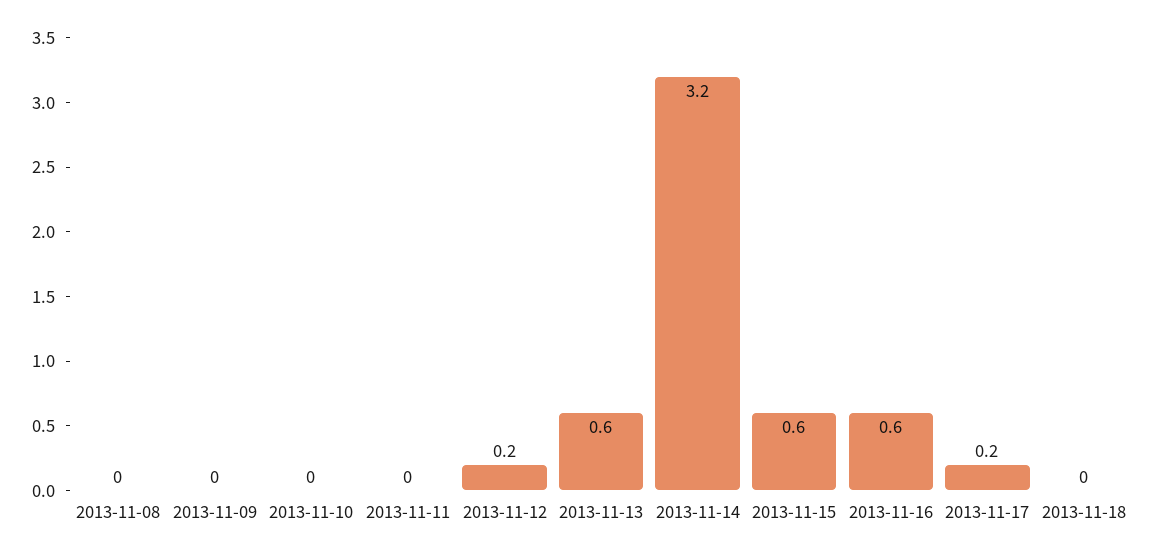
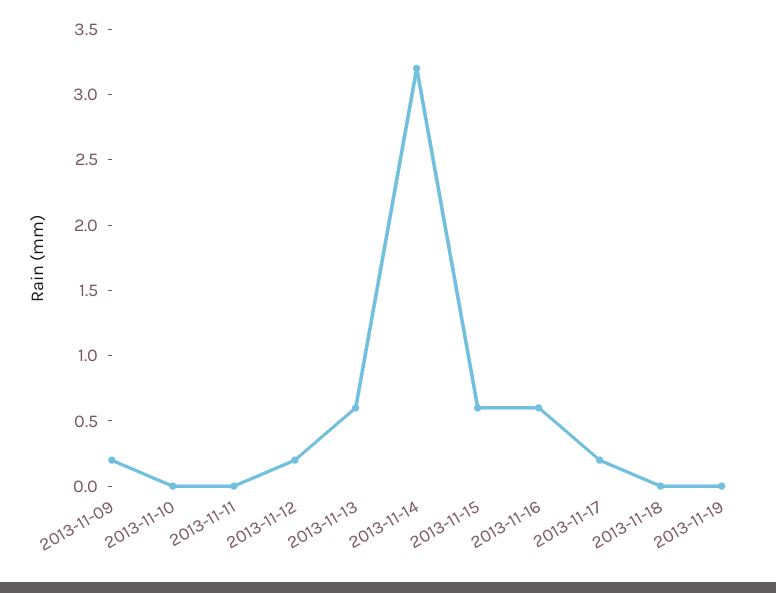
2013-11-08: 0 -> none
2013-11-09: 0 -> 0.2
2013-11-19: none -> 0

